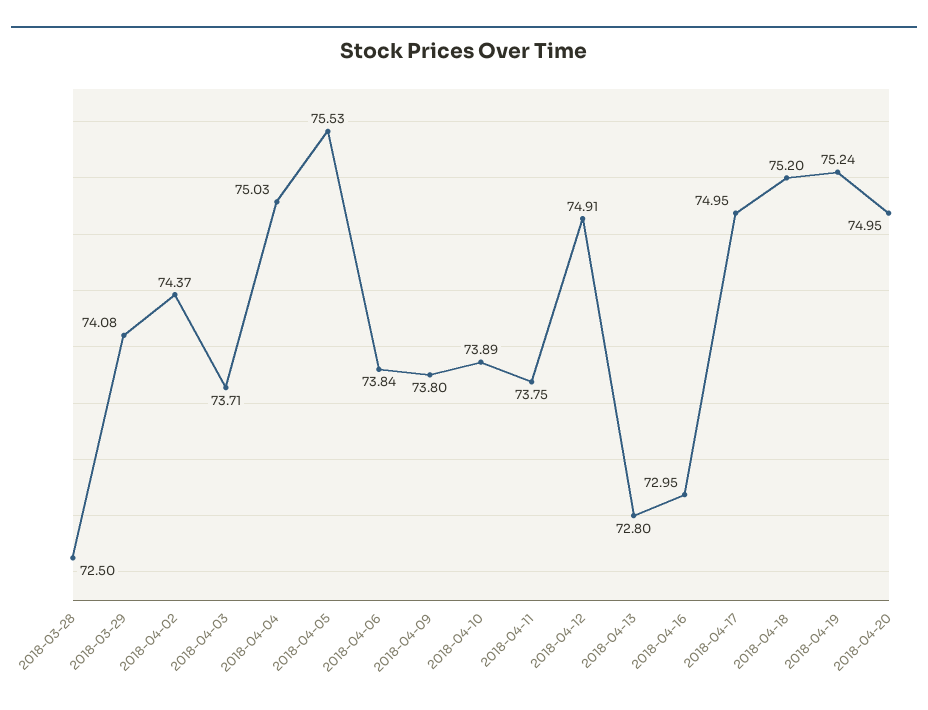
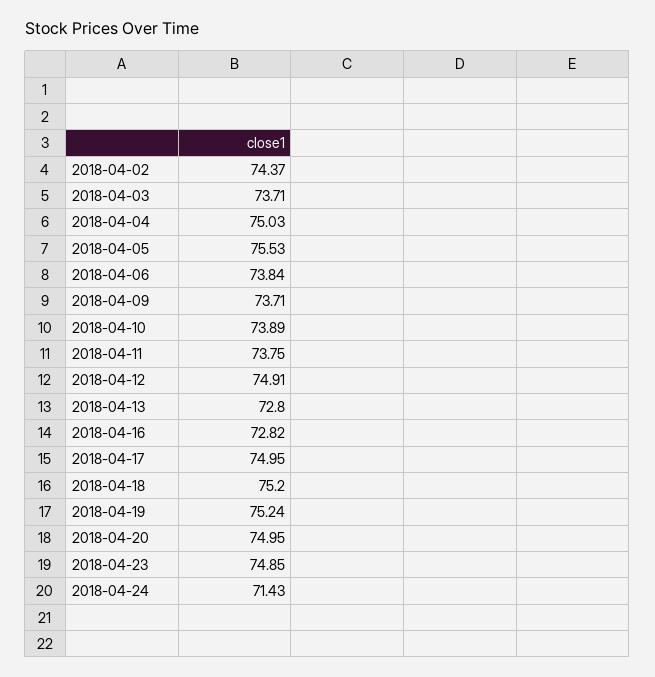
2018-03-28: 72.5 -> none
2018-03-29: 74.08 -> none
2018-04-09: 73.8 -> 73.71
2018-04-16: 72.95 -> 72.82
2018-04-23: none -> 74.85
2018-04-24: none -> 71.43

